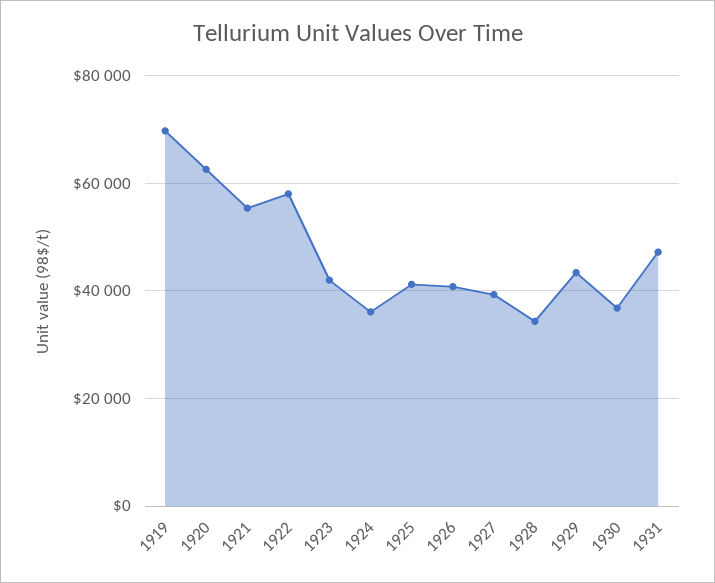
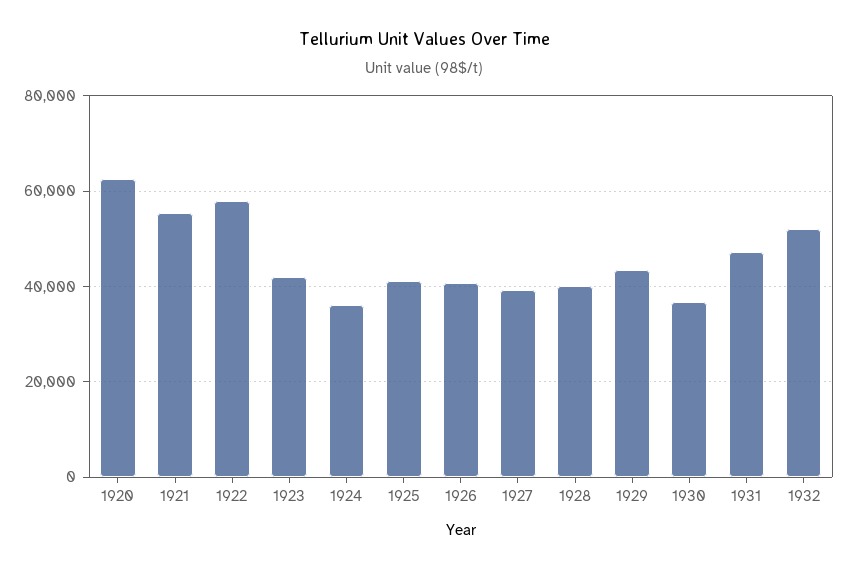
1919: 70000 -> none
1928: 34000 -> 40000
1932: none -> 52000

